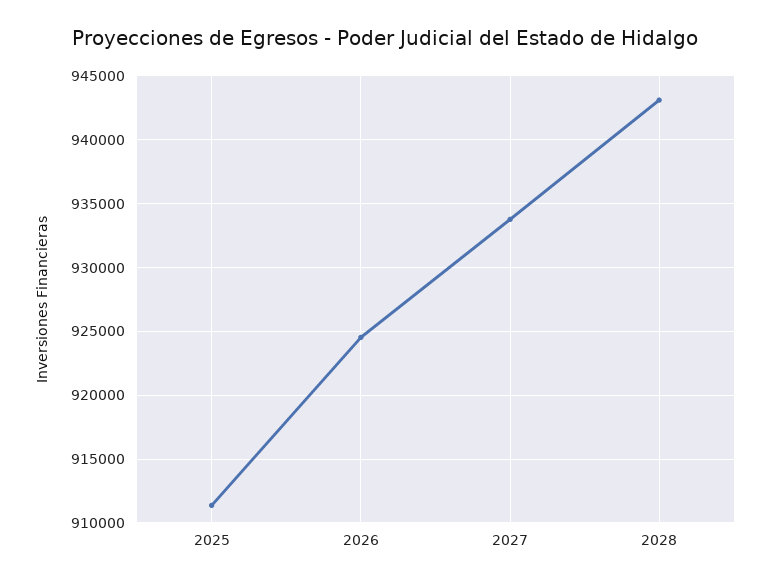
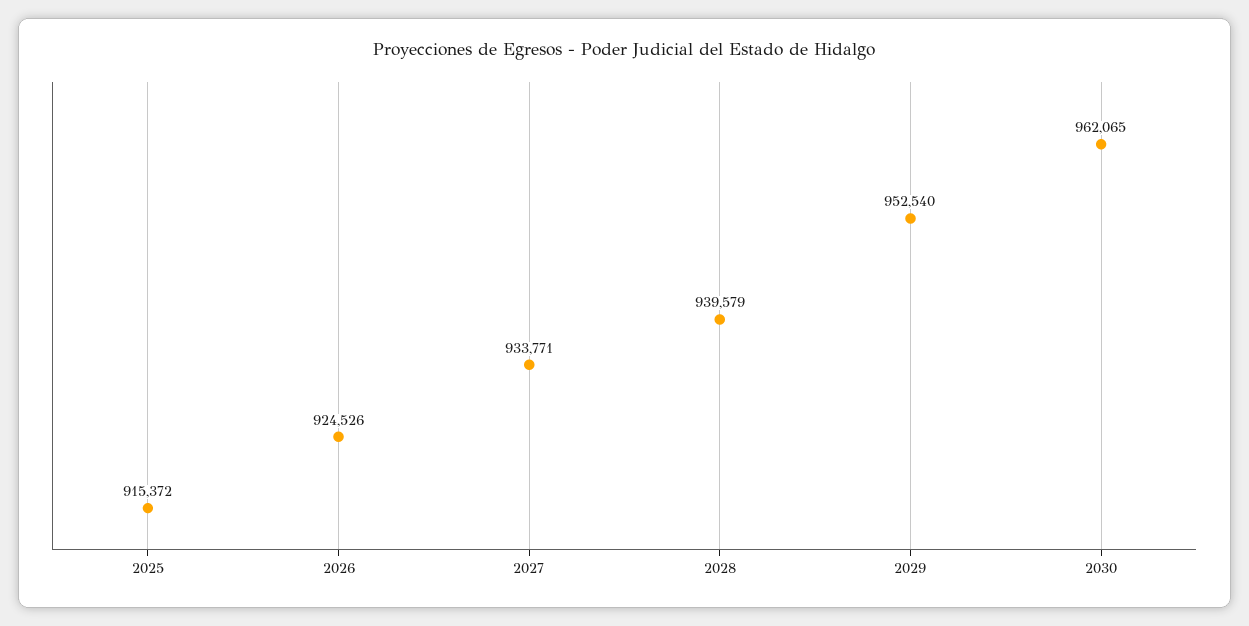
2025: 911500 -> 915372
2028: 943000 -> 939579
2029: none -> 952540
2030: none -> 962065

